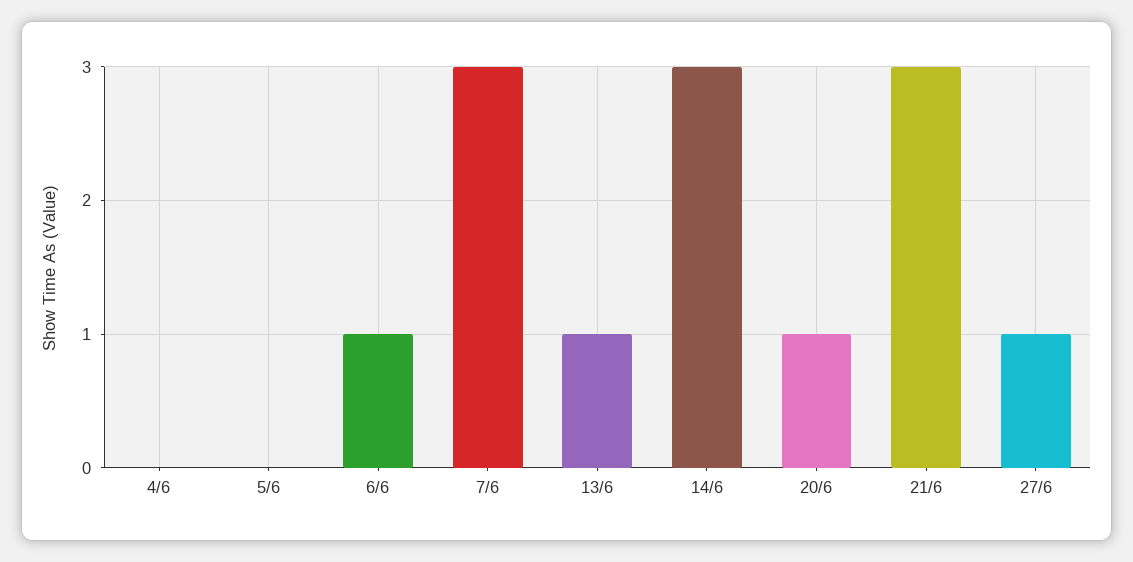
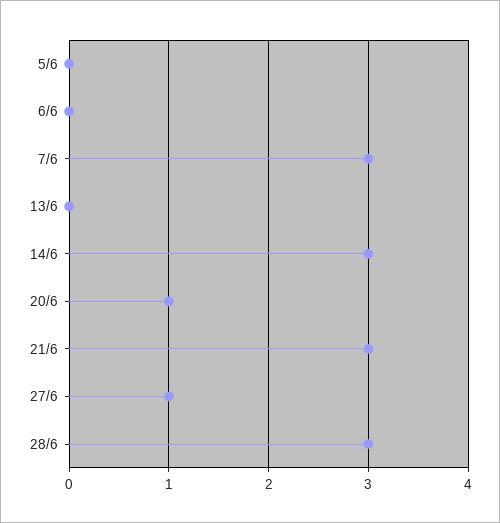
4/6: 0 -> none
6/6: 1 -> 0
13/6: 1 -> 0
28/6: none -> 3

